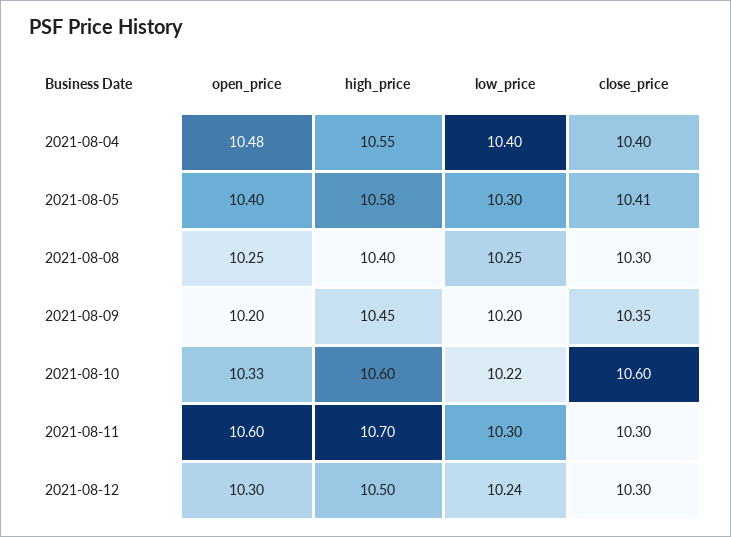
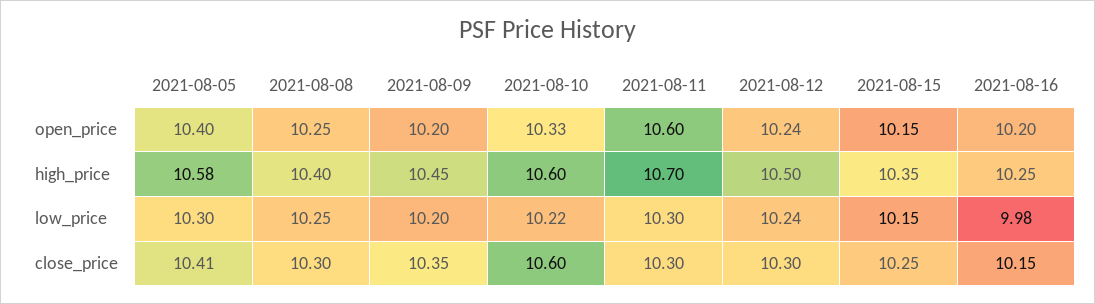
open_price, 2021-08-04: 10.48 -> none
high_price, 2021-08-04: 10.55 -> none
low_price, 2021-08-04: 10.4 -> none
close_price, 2021-08-04: 10.4 -> none
open_price, 2021-08-12: 10.3 -> 10.24
open_price, 2021-08-15: none -> 10.15
open_price, 2021-08-16: none -> 10.2
high_price, 2021-08-15: none -> 10.35
high_price, 2021-08-16: none -> 10.25
low_price, 2021-08-15: none -> 10.15
low_price, 2021-08-16: none -> 9.98
close_price, 2021-08-15: none -> 10.25
close_price, 2021-08-16: none -> 10.15

